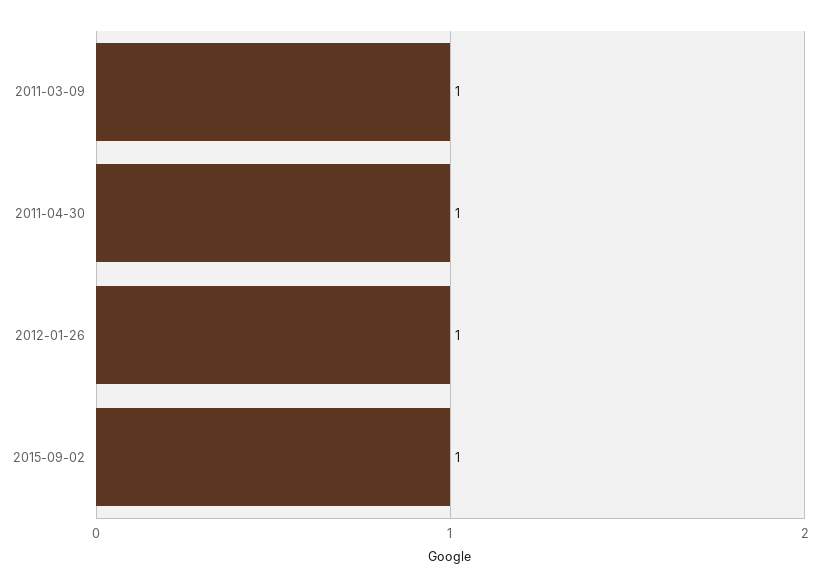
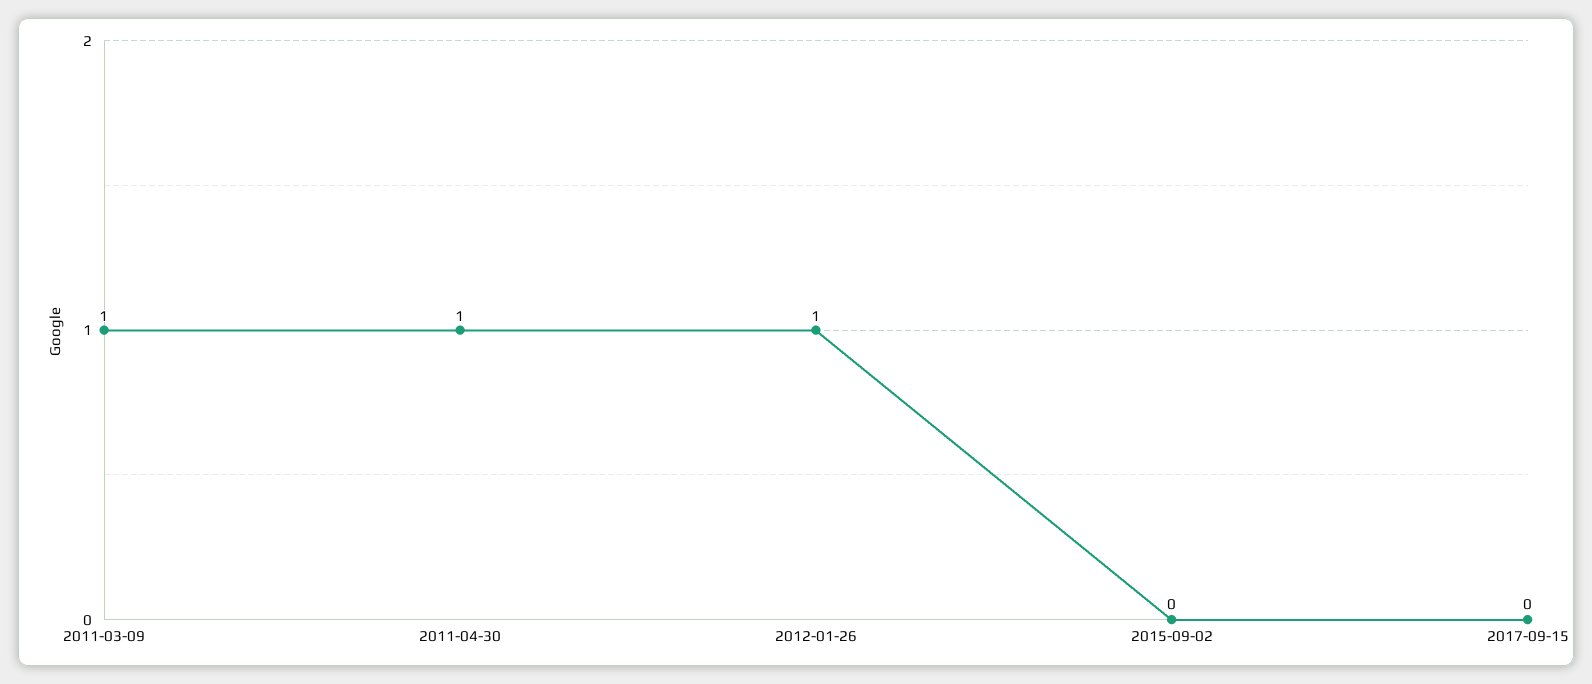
2015-09-02: 1 -> 0
2017-09-15: none -> 0

